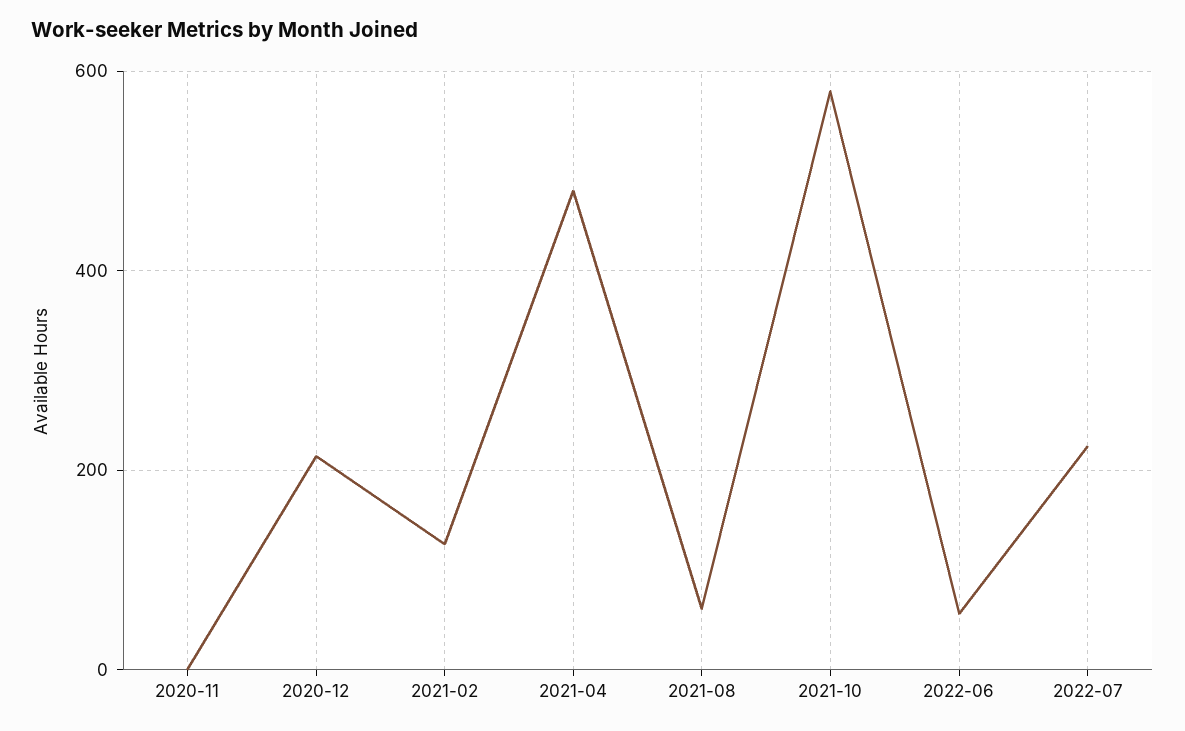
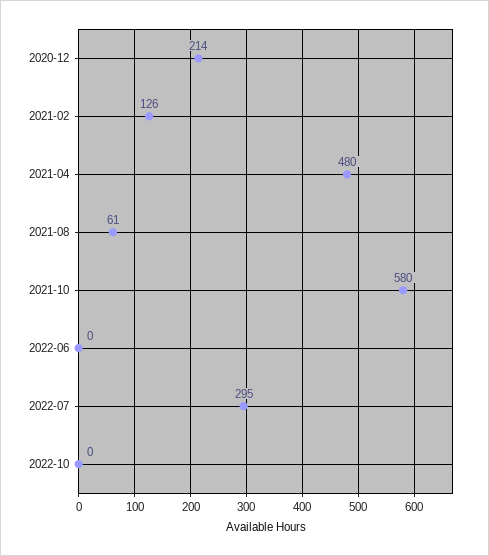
2020-11: 0 -> none
2022-06: 60 -> 0
2022-07: 220 -> 295
2022-10: none -> 0

